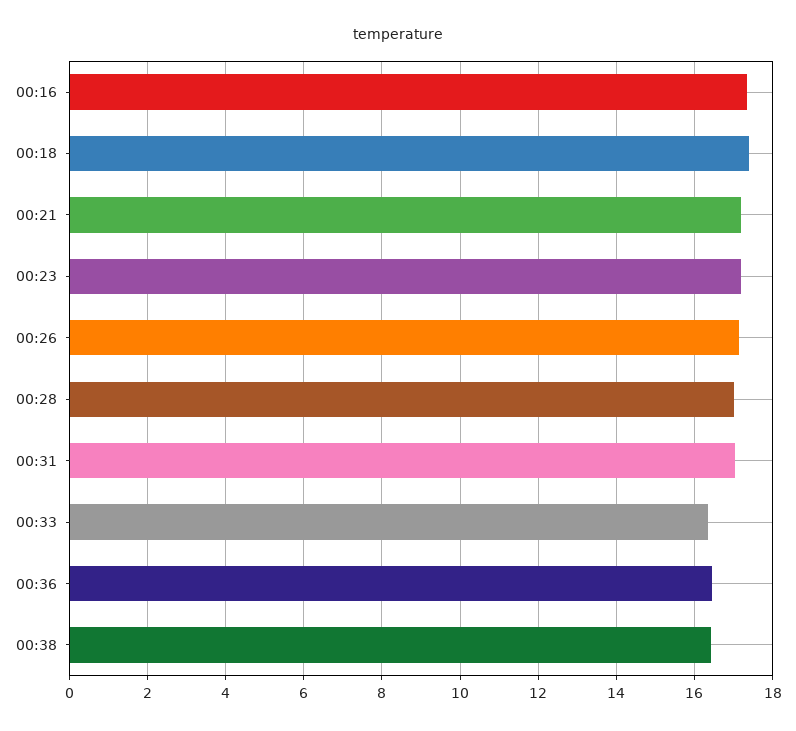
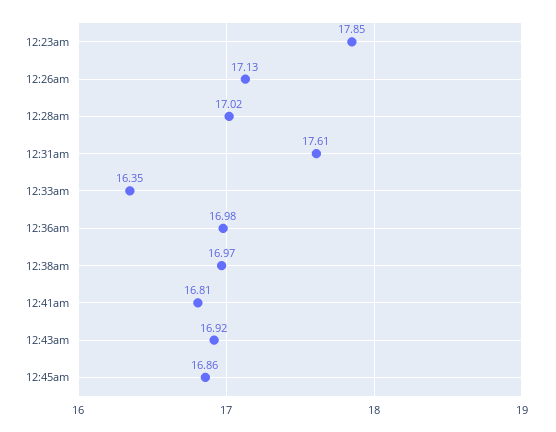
00:16: 17.4 -> none
00:18: 17.4 -> none
00:21: 17.2 -> none
00:23: 17.2 -> 17.85
00:31: 17 -> 17.61
00:36: 16.4 -> 16.98
00:38: 16.4 -> 16.97
12:41am: none -> 16.81
12:43am: none -> 16.92
12:45am: none -> 16.86

